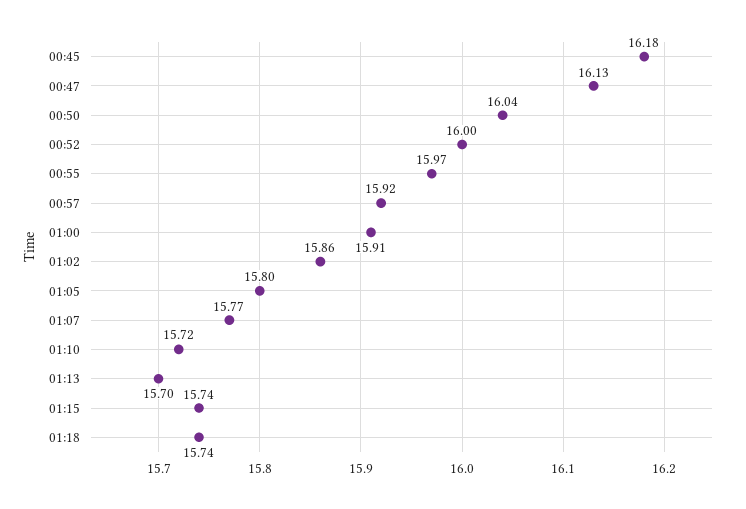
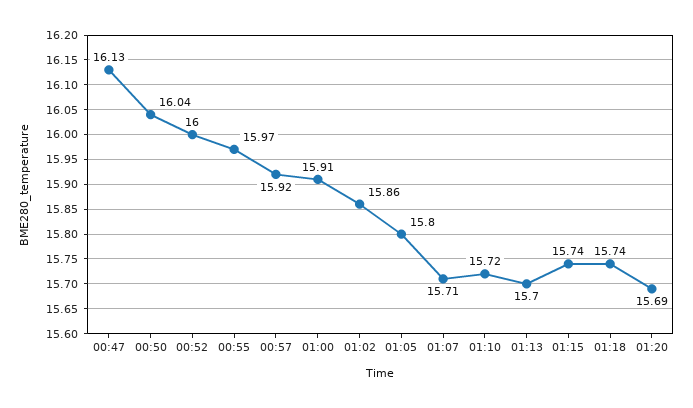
00:45: 16.18 -> none
01:07: 15.77 -> 15.71
01:20: none -> 15.69

